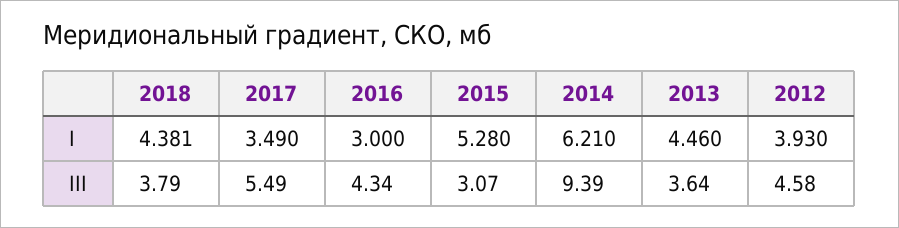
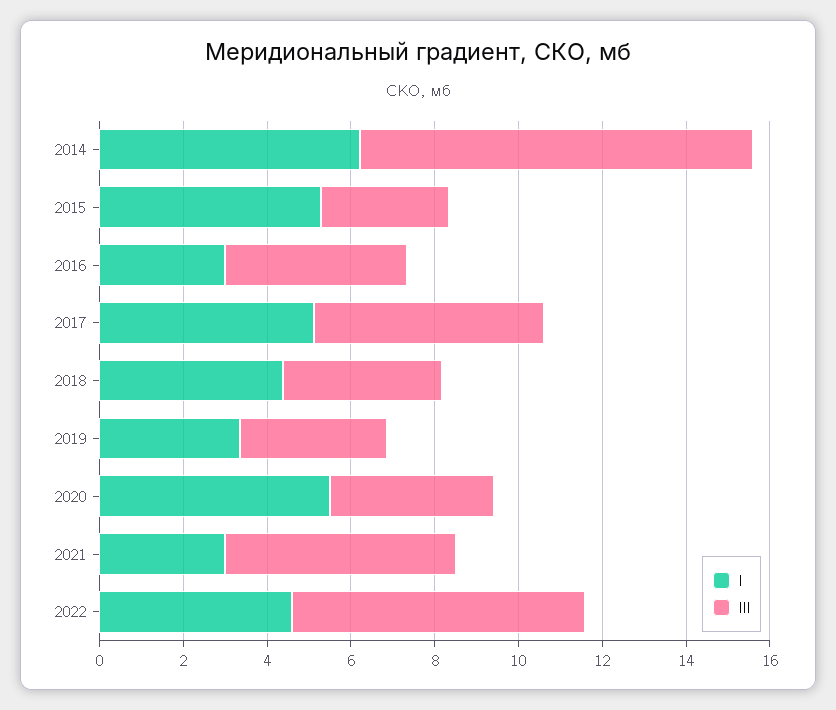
I, 2017: 3.49 -> 5
I, 2013: 4.46 -> none
I, 2012: 3.93 -> none
III, 2013: 3.64 -> none
III, 2012: 4.58 -> none
I, 2019: none -> 3.5
III, 2019: none -> 3.5
I, 2020: none -> 5.5
III, 2020: none -> 4
I, 2021: none -> 3
III, 2021: none -> 5.5
I, 2022: none -> 4.5
III, 2022: none -> 7

